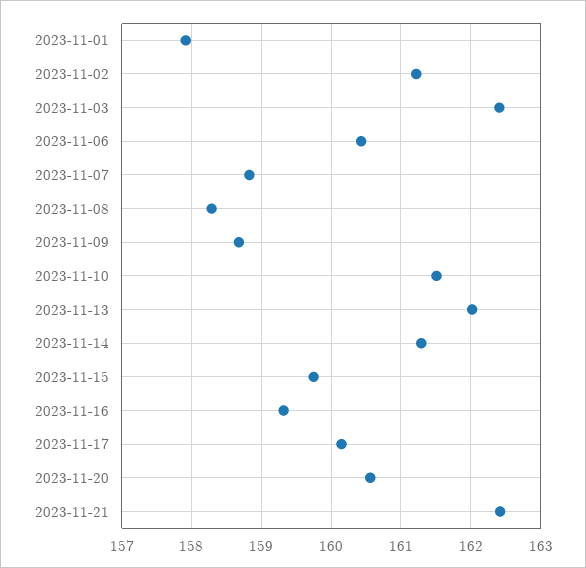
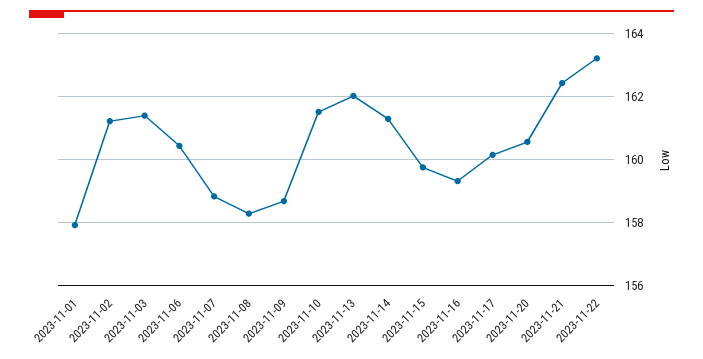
2023-11-03: 162.4 -> 161.4
2023-11-22: none -> 163.2

